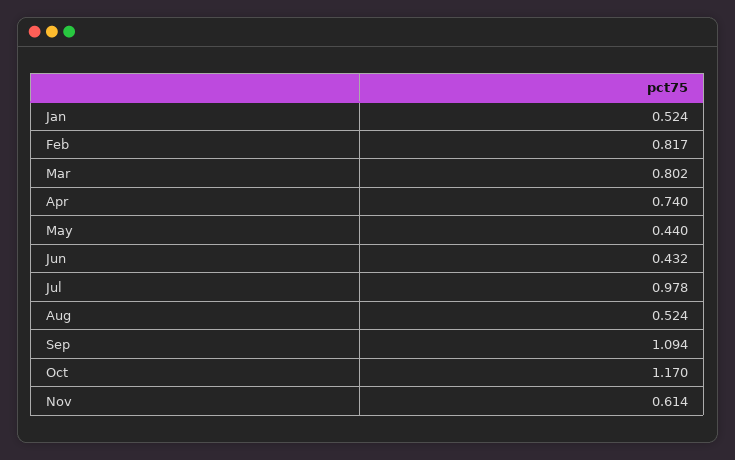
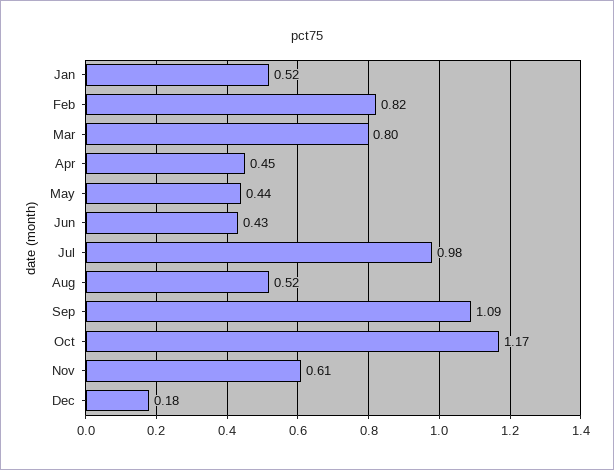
Apr: 0.74 -> 0.45
Dec: none -> 0.18

